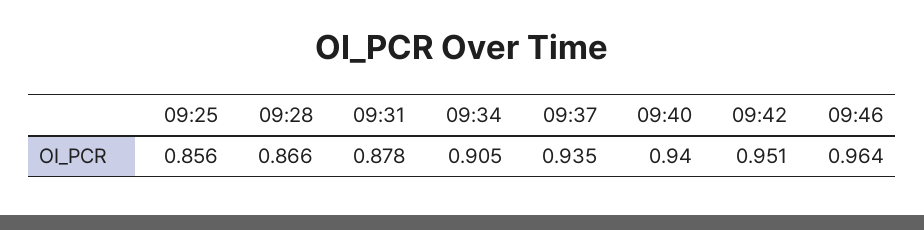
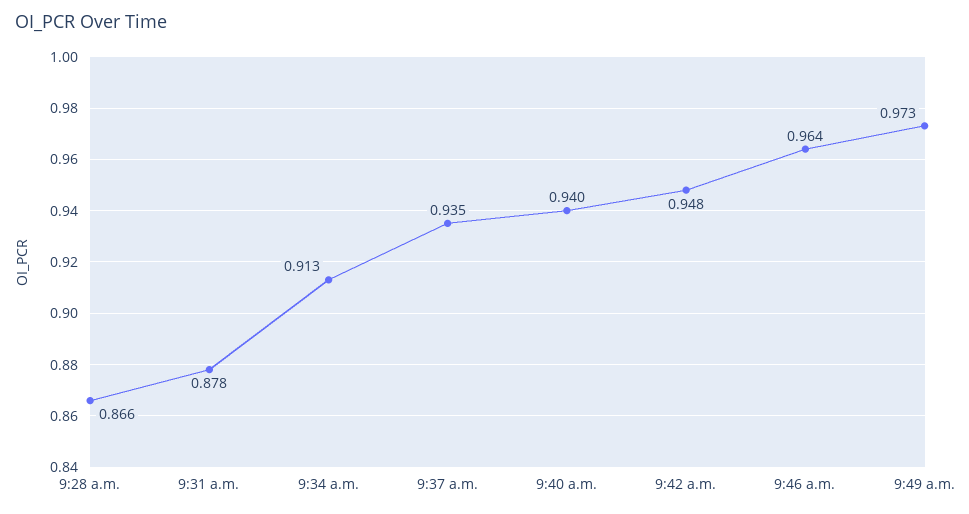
09:25: 0.856 -> none
09:34: 0.905 -> 0.913
09:42: 0.951 -> 0.948
9:49 a.m.: none -> 0.973

